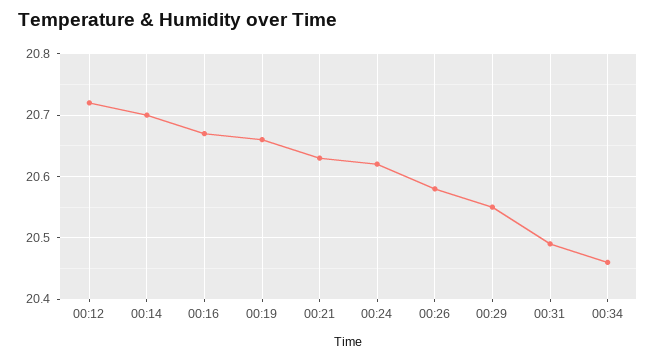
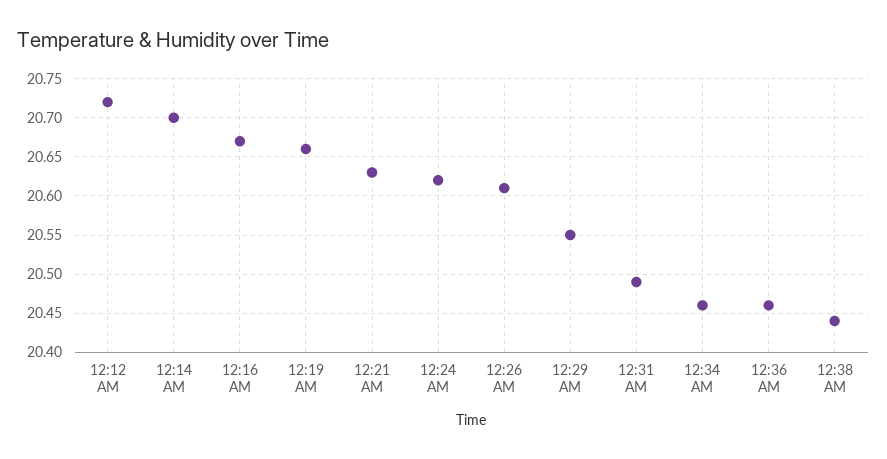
00:26: 20.58 -> 20.61
12:36 AM: none -> 20.46
12:38 AM: none -> 20.44

